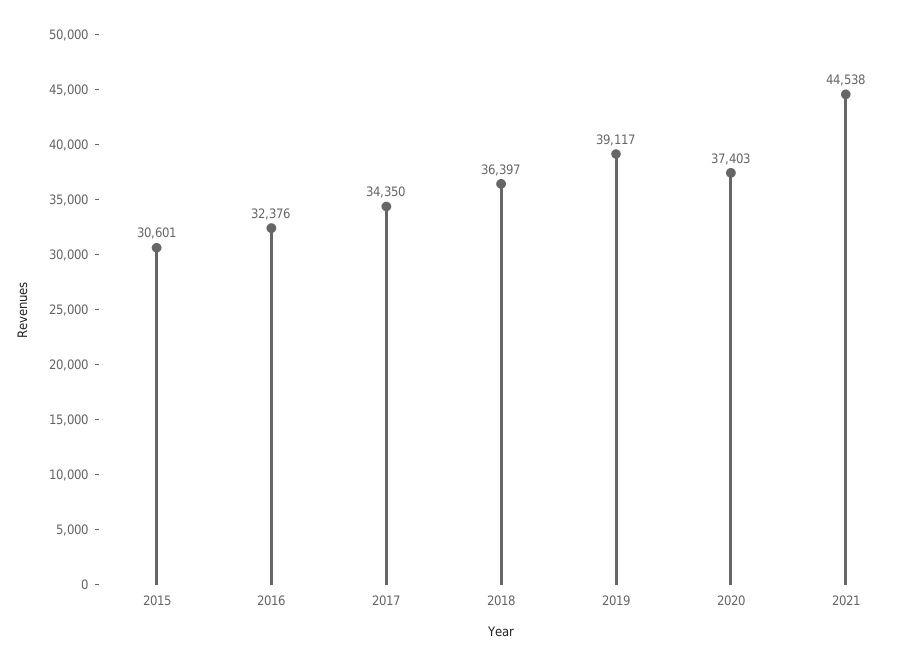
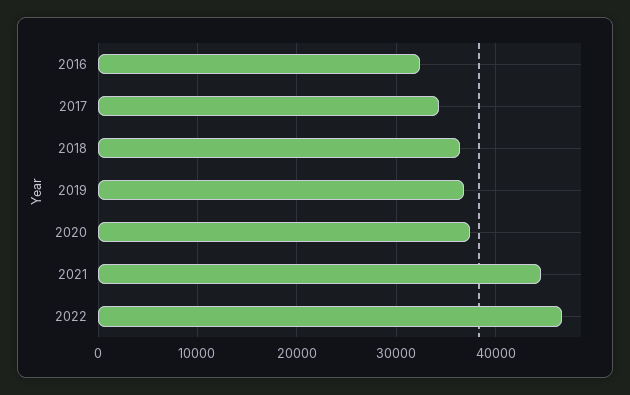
2015: 30601 -> none
2019: 39117 -> 37000
2022: none -> 47000

